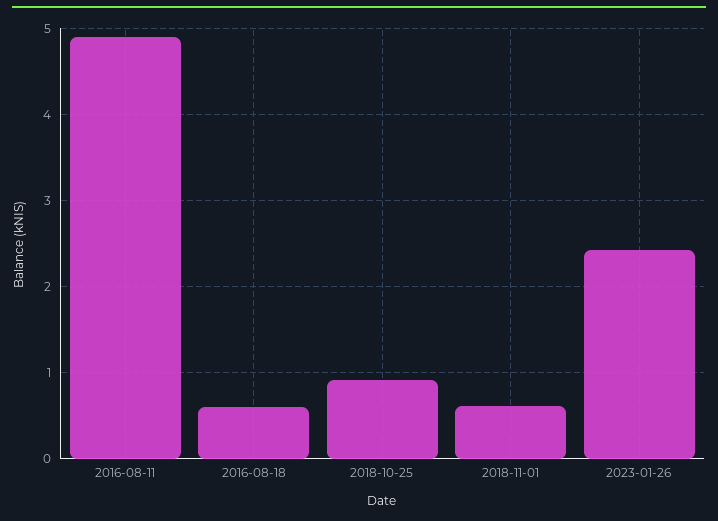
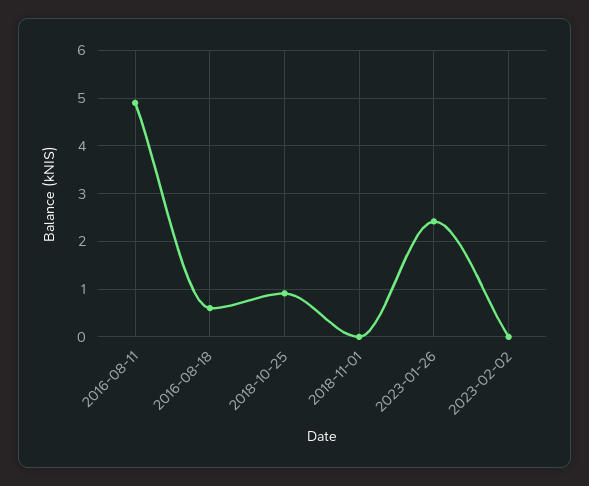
2018-11-01: 0.6 -> 0
2023-02-02: none -> 0

